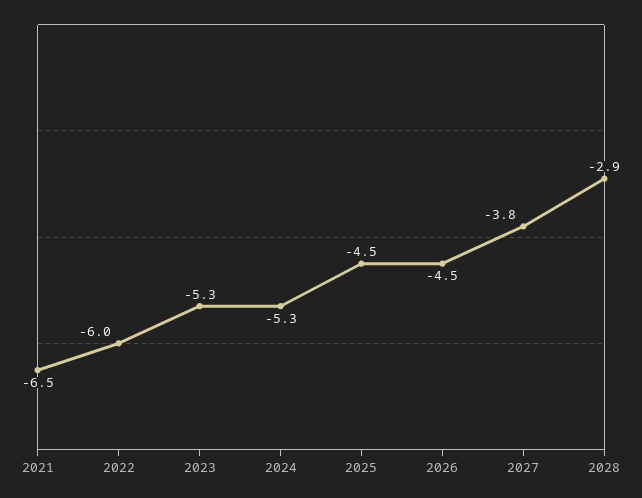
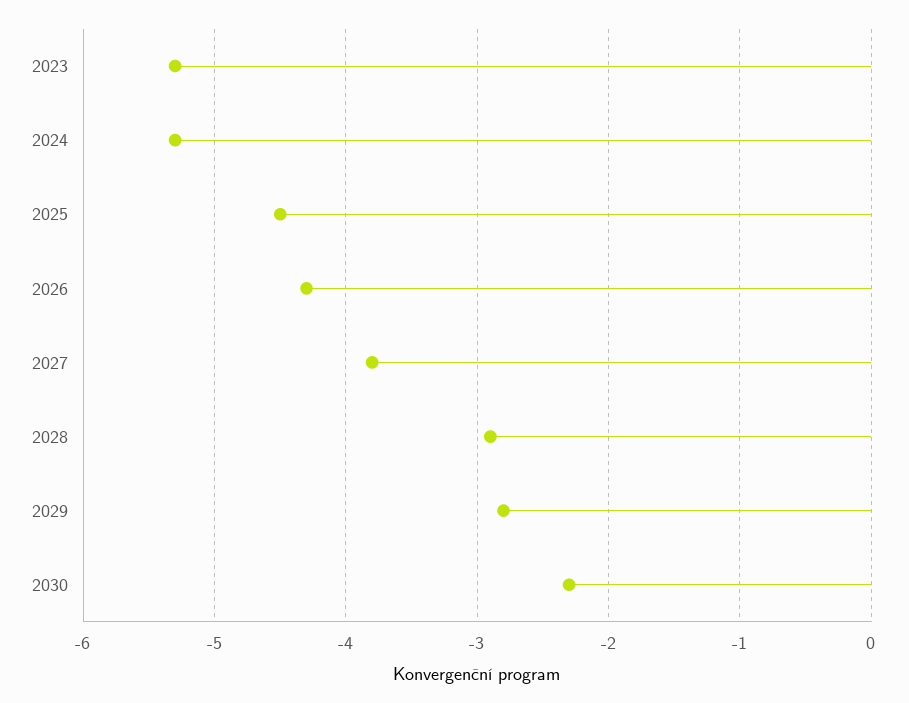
2021: -6.5 -> none
2022: -6 -> none
2026: -4.5 -> -4.3
2029: none -> -2.8
2030: none -> -2.3

